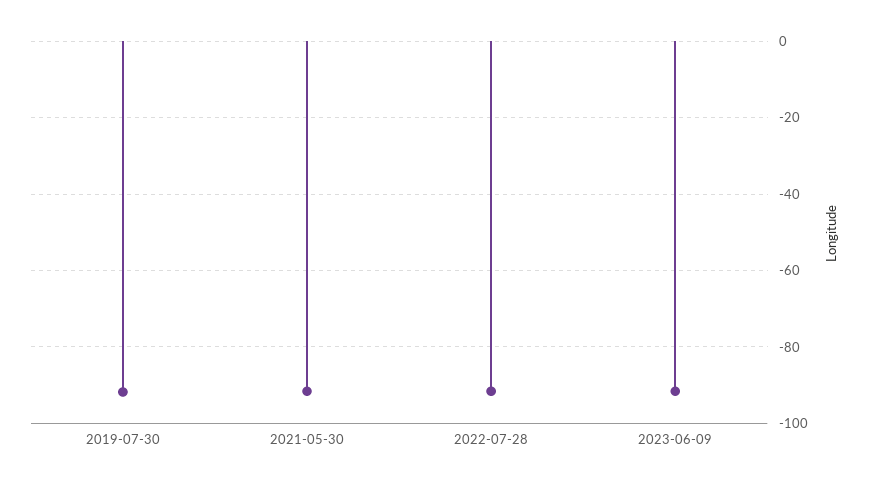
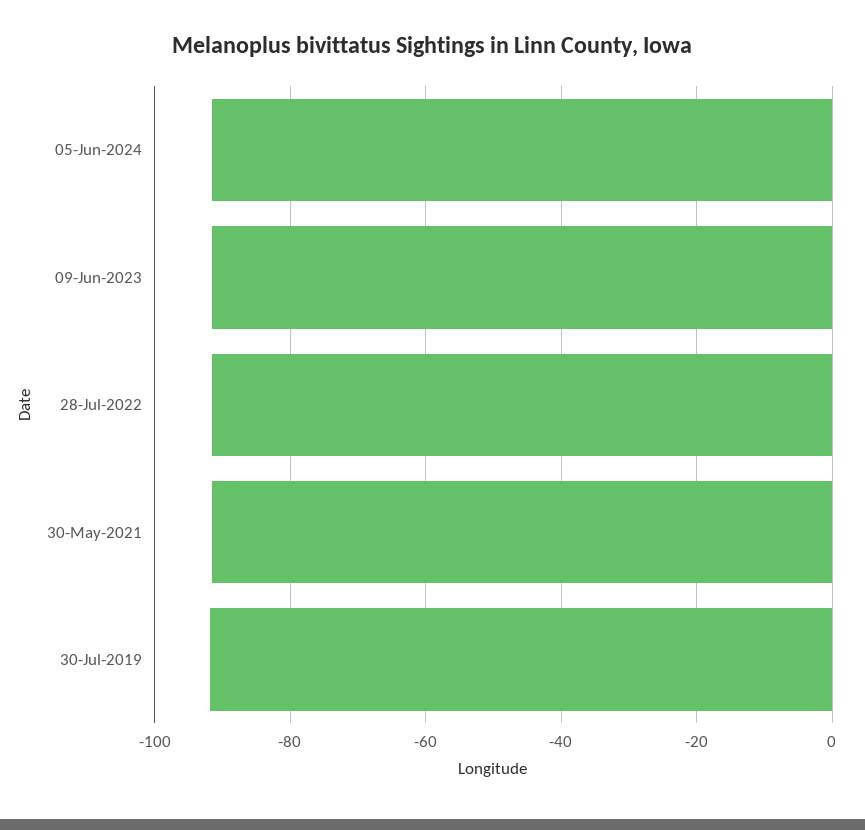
05-Jun-2024: none -> -92

